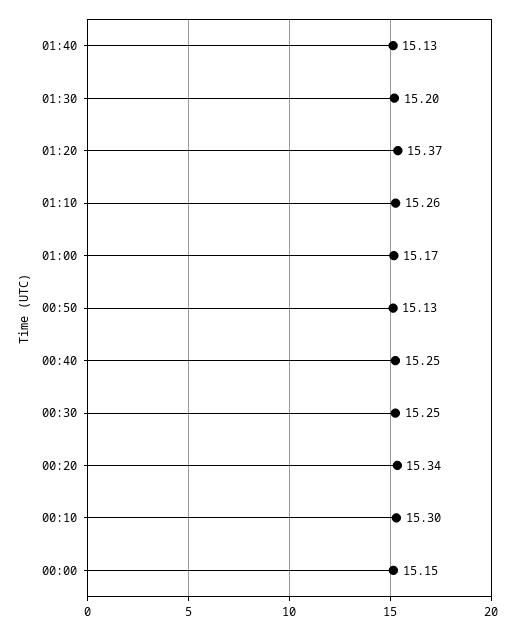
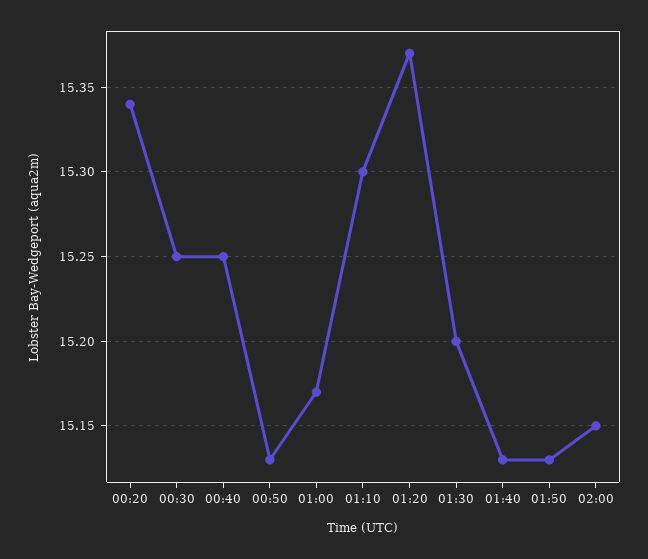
01:10: 15.26 -> 15.3
00:10: 15.3 -> none
00:00: 15.15 -> none
01:50: none -> 15.13
02:00: none -> 15.15

